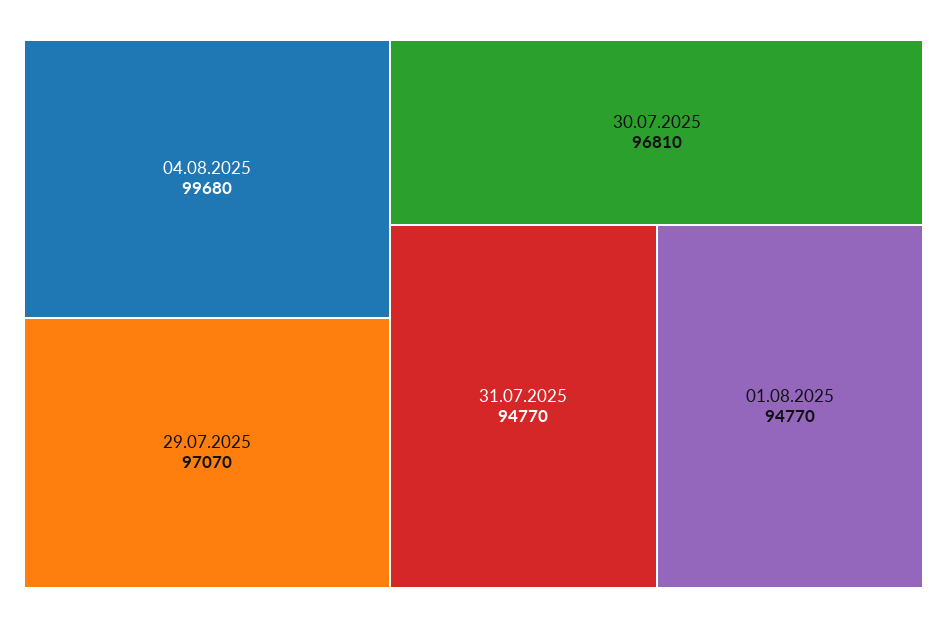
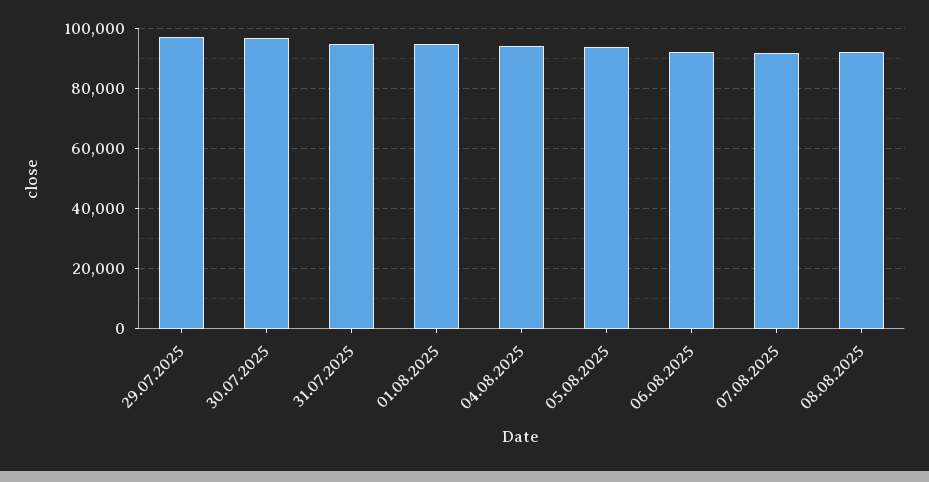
04.08.2025: 99680 -> 94000
05.08.2025: none -> 94000
06.08.2025: none -> 92000
07.08.2025: none -> 92000
08.08.2025: none -> 92000

